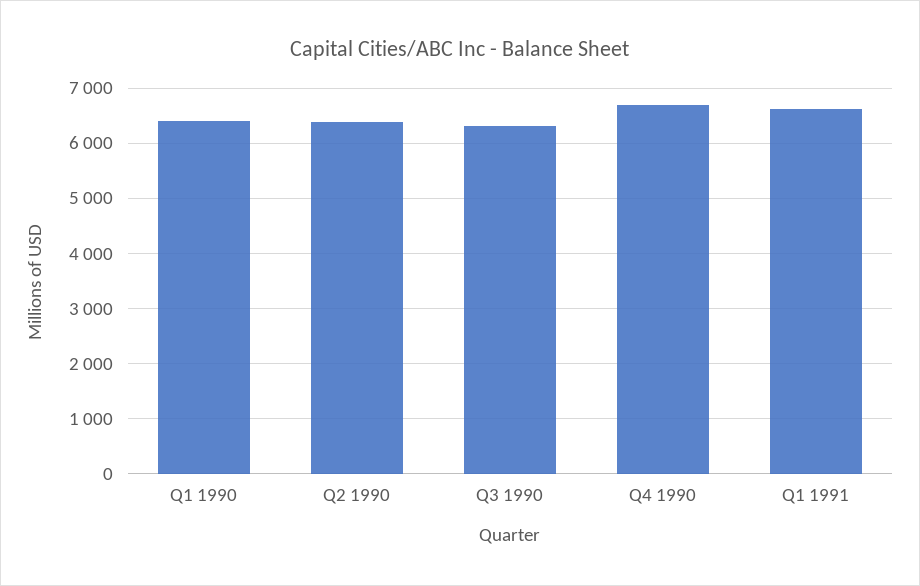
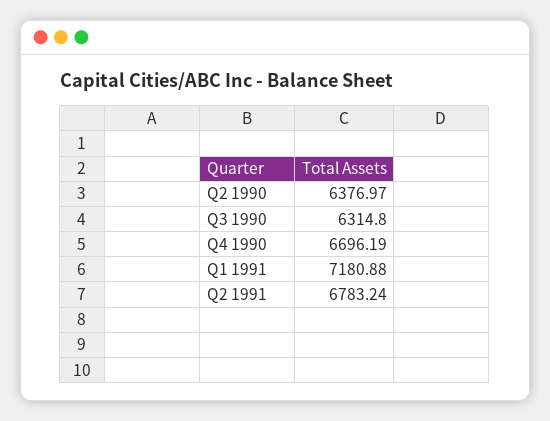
Q1 1990: 6400 -> none
Q1 1991: 6600 -> 7180.88
Q2 1991: none -> 6783.24

